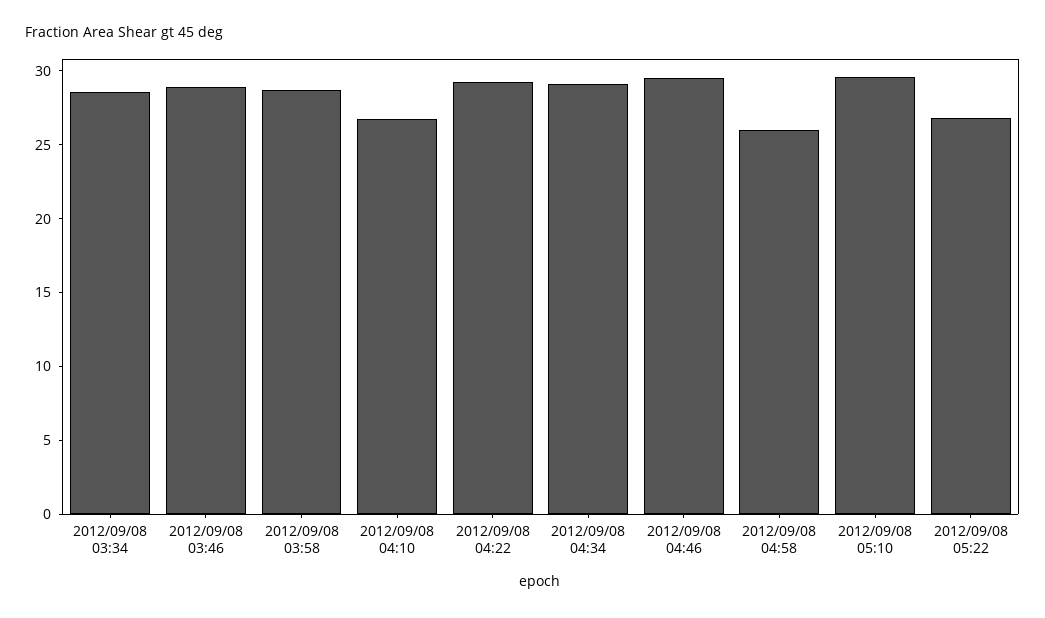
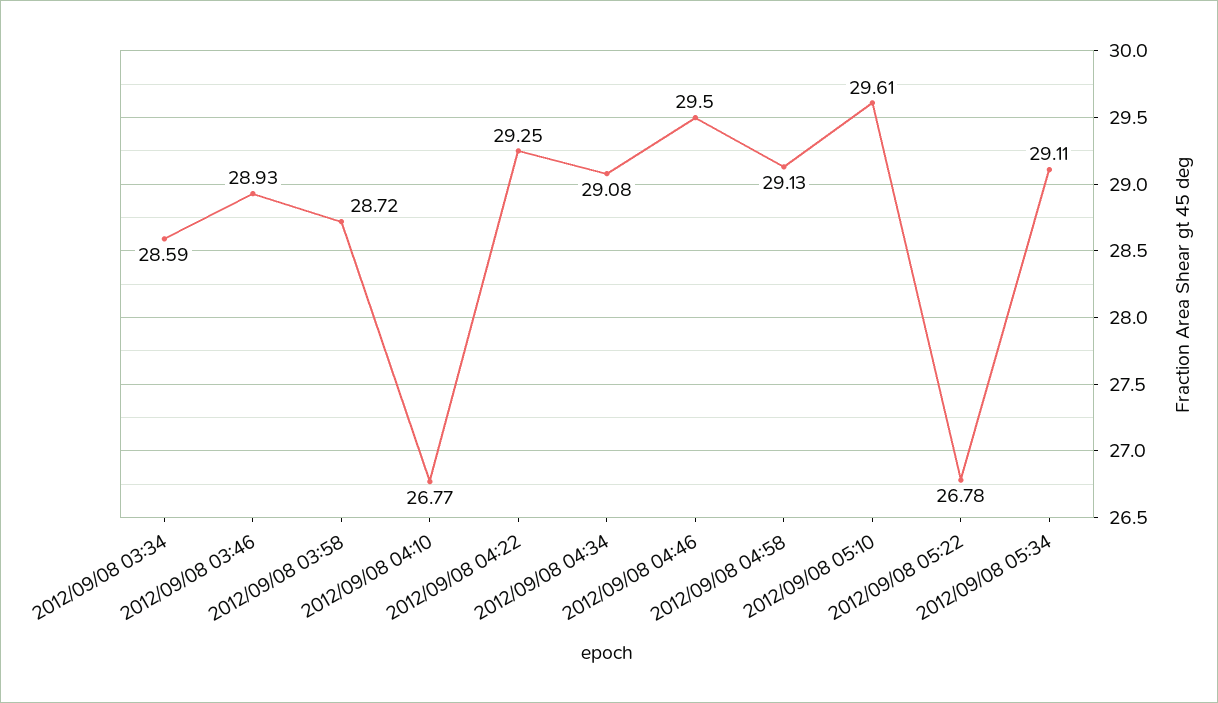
2012/09/08 04:58: 26 -> 29.13
2012/09/08 05:34: none -> 29.11

